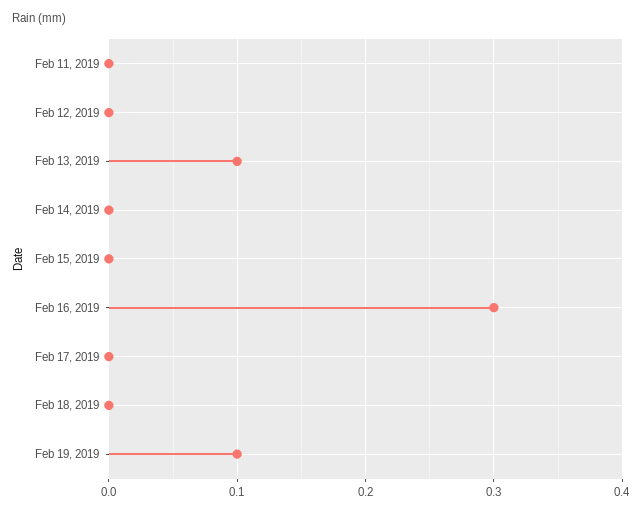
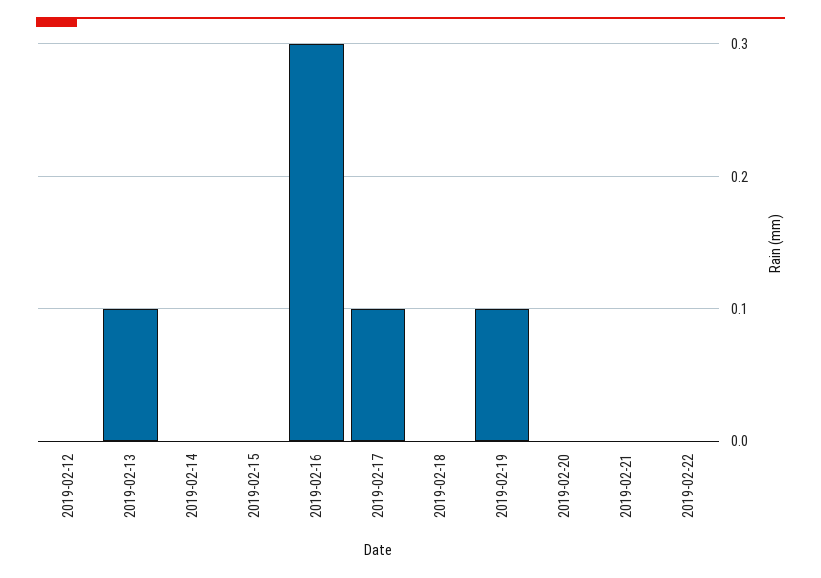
Feb 11, 2019: 0 -> none
Feb 17, 2019: 0 -> 0.1
2019-02-20: none -> 0
2019-02-21: none -> 0
2019-02-22: none -> 0

